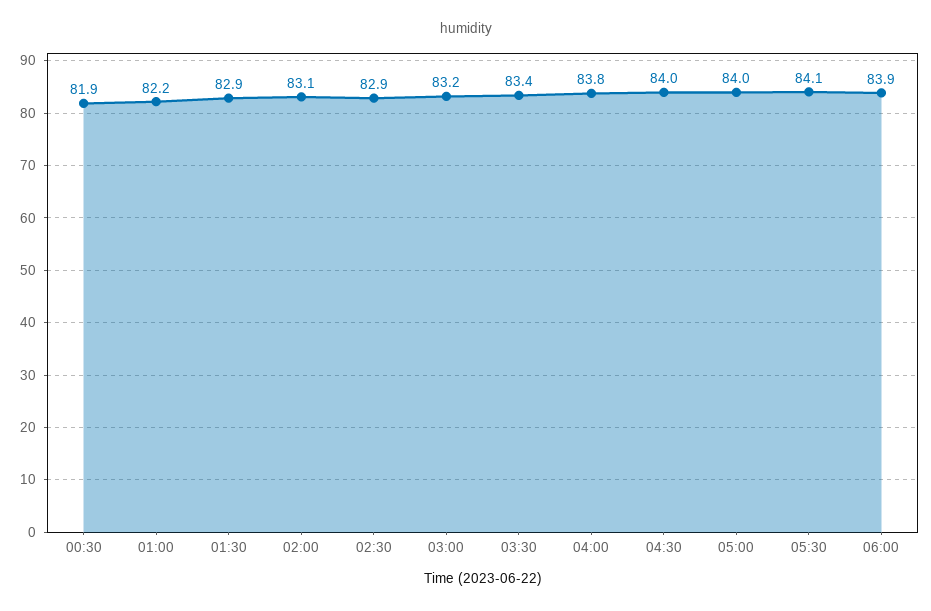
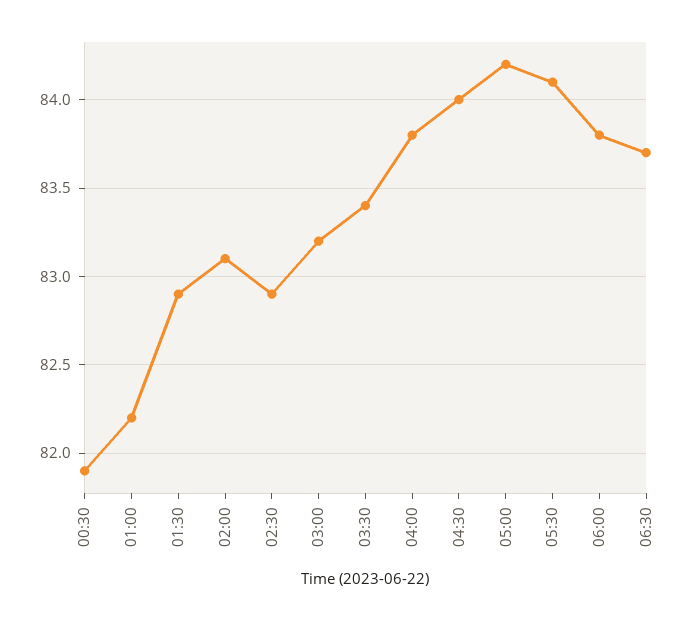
05:00: 84 -> 84.2
06:00: 83.9 -> 83.8
06:30: none -> 83.7

